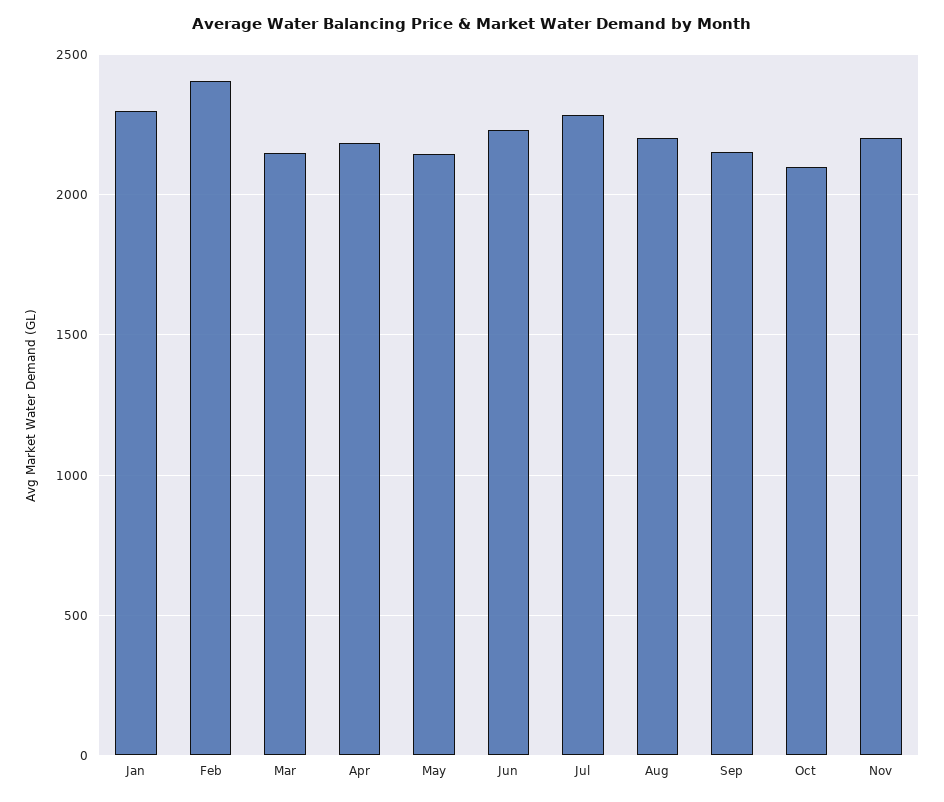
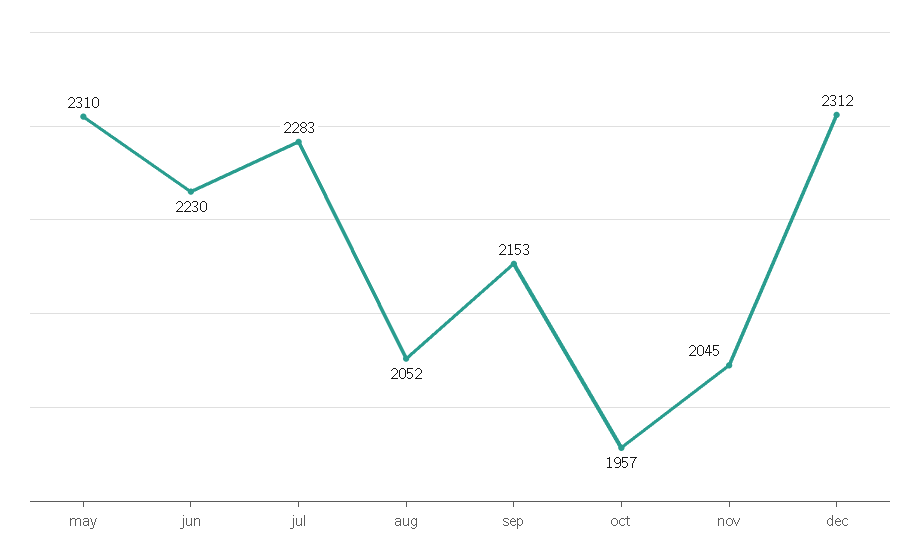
Jan: 2300 -> none
Feb: 2400 -> none
Mar: 2150 -> none
Apr: 2200 -> none
May: 2150 -> 2310
Aug: 2200 -> 2052
Oct: 2100 -> 1957
Nov: 2200 -> 2045
dec: none -> 2312

